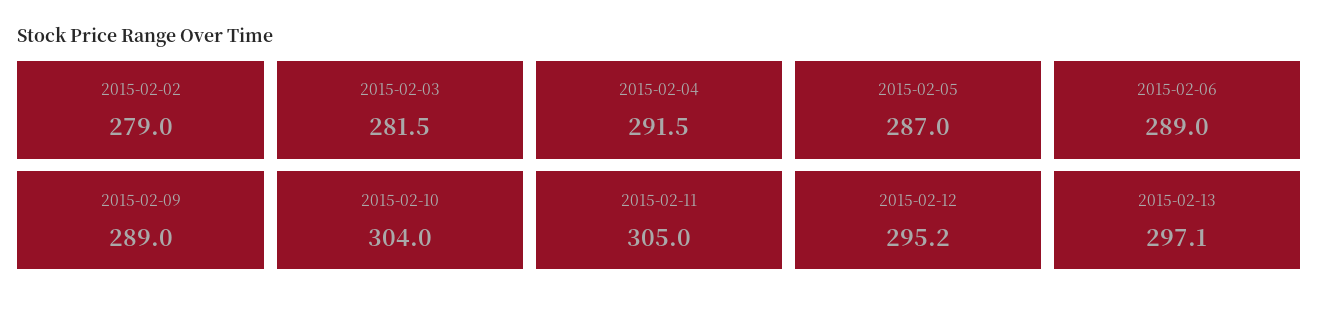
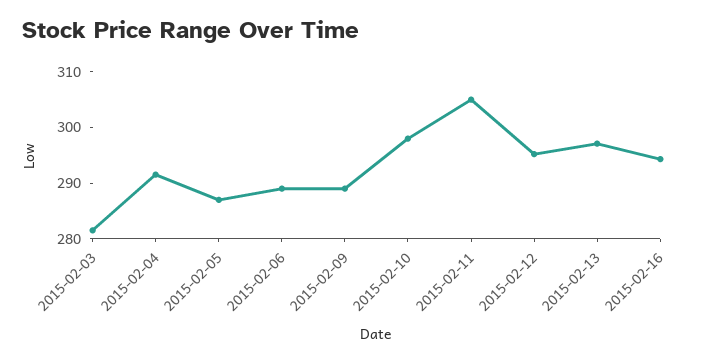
2015-02-02: 279 -> none
2015-02-10: 304 -> 298
2015-02-16: none -> 294

